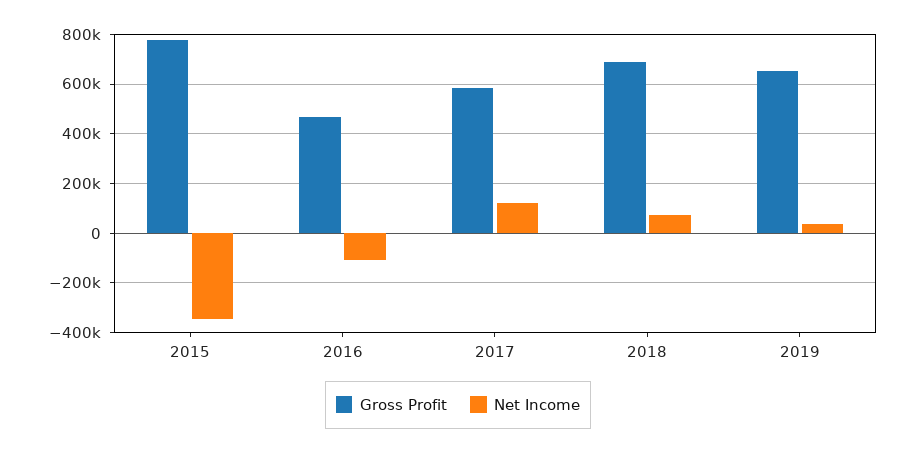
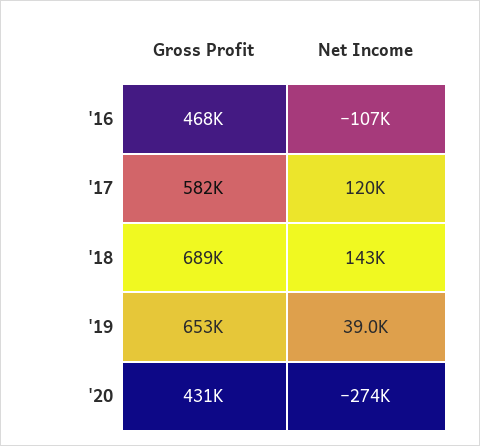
Gross Profit, 2015: 775000 -> none
Net Income, 2015: -350000 -> none
Net Income, 2018: 75000 -> 143000
Gross Profit, '20: none -> 431000
Net Income, '20: none -> -274000

